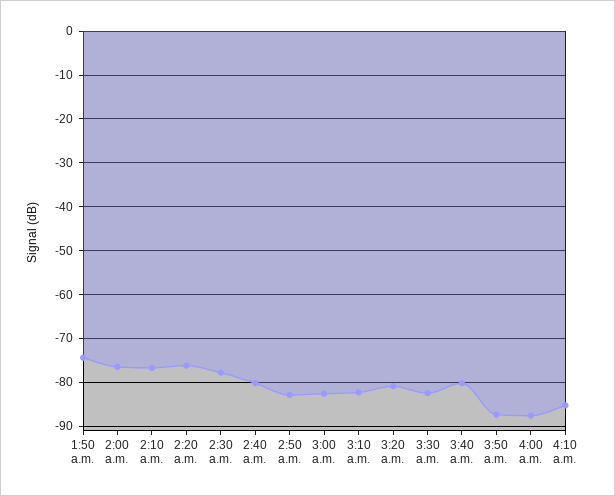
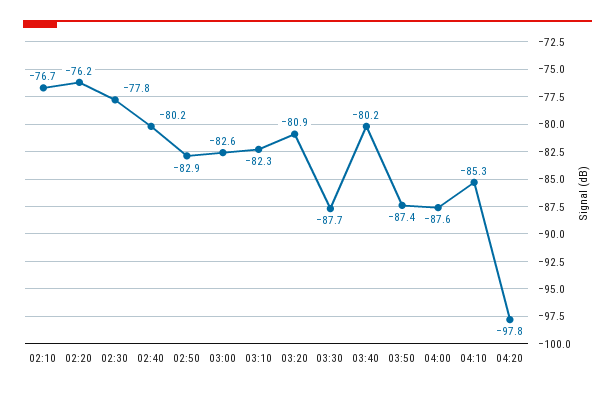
1:50 a.m.: -74 -> none
2:00 a.m.: -76 -> none
3:30 a.m.: -82 -> -87.7
04:20: none -> -97.8

